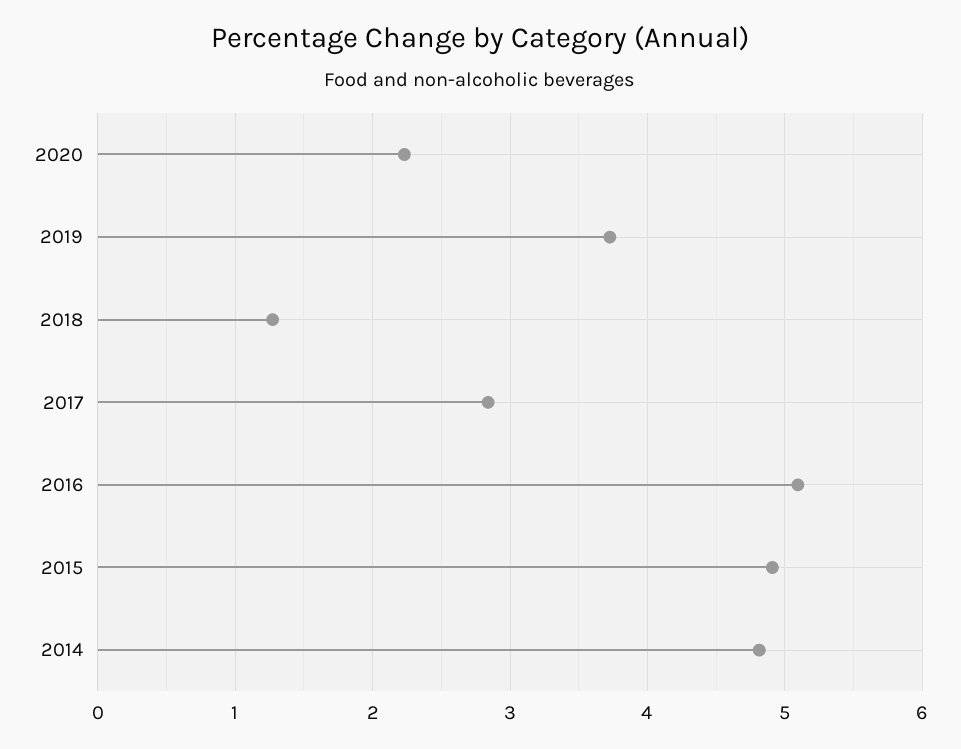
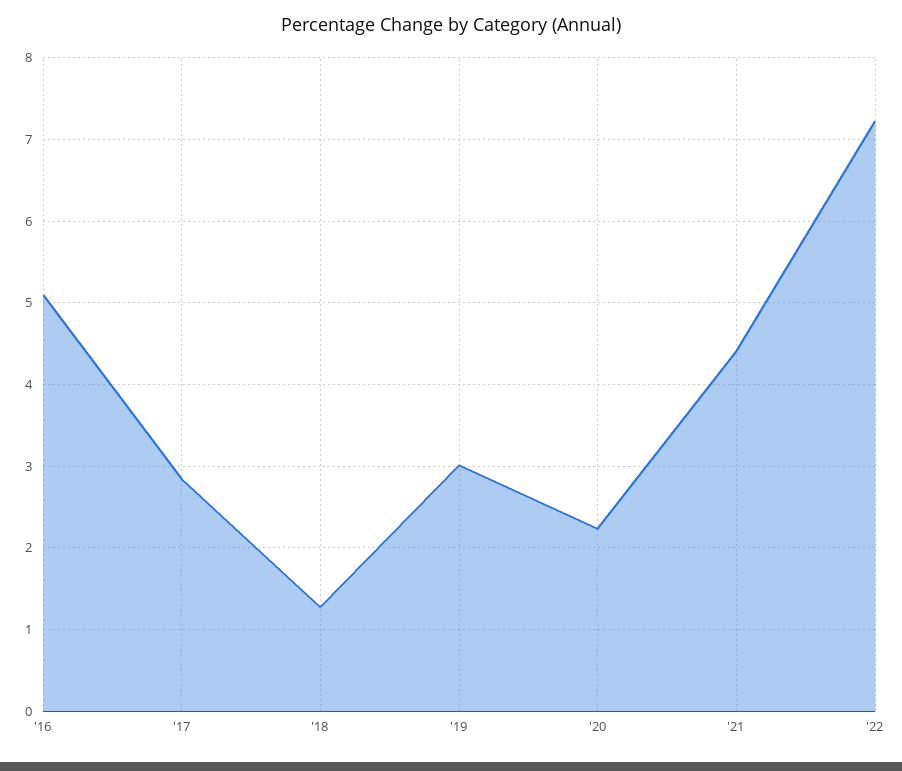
2019: 3.7 -> 3
2015: 4.9 -> none
2014: 4.8 -> none
'21: none -> 4.4
'22: none -> 7.2

